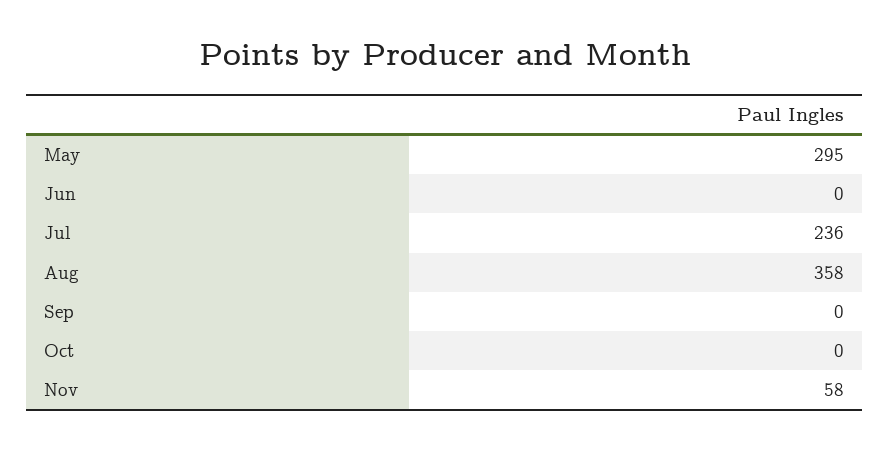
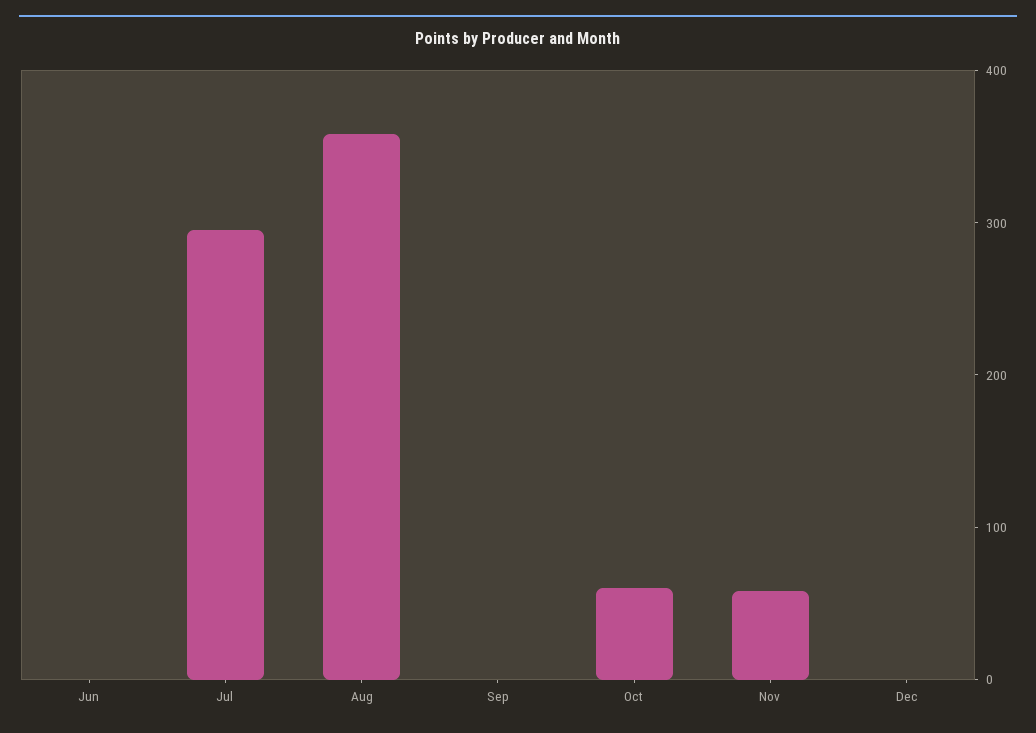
May: 295 -> none
Jul: 236 -> 300
Oct: 0 -> 60
Dec: none -> 0

